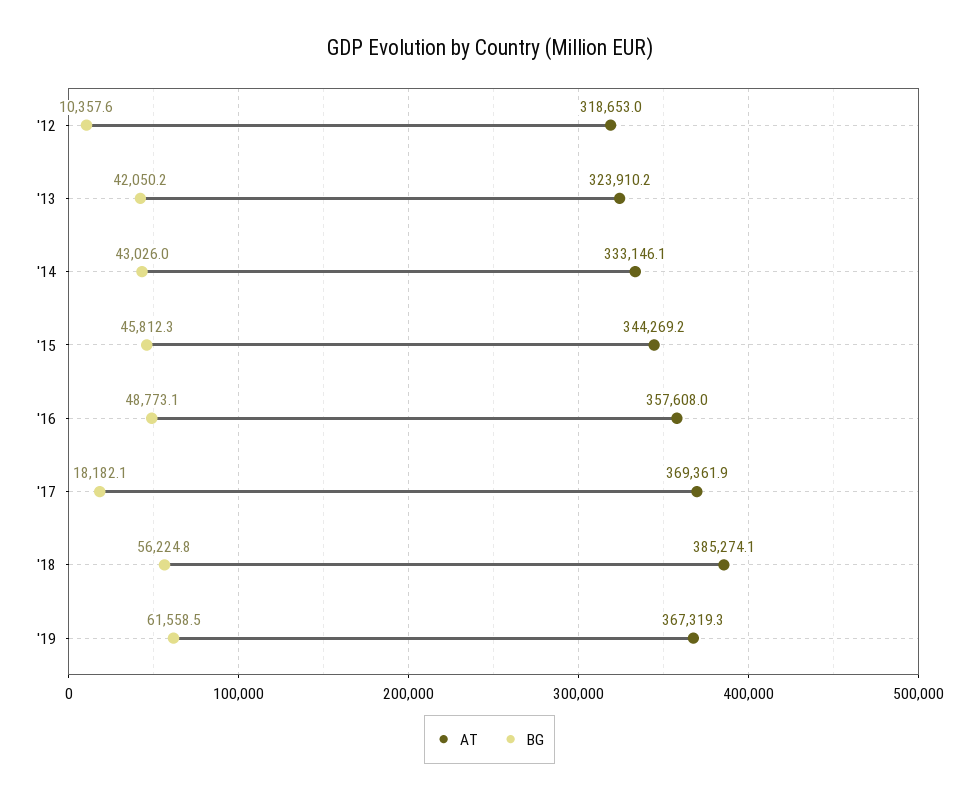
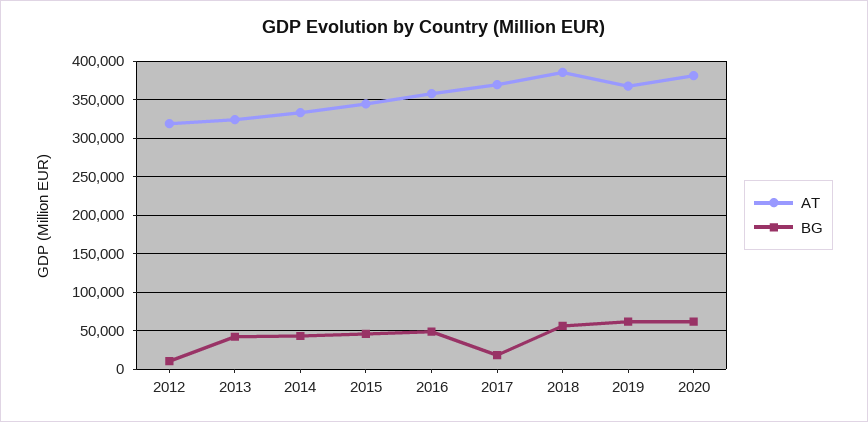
AT, 2020: none -> 380000
BG, 2020: none -> 60000

